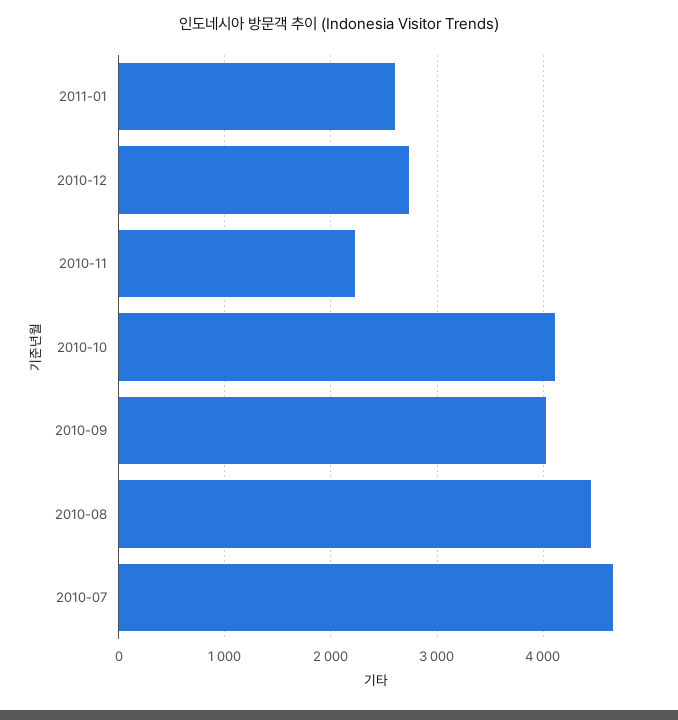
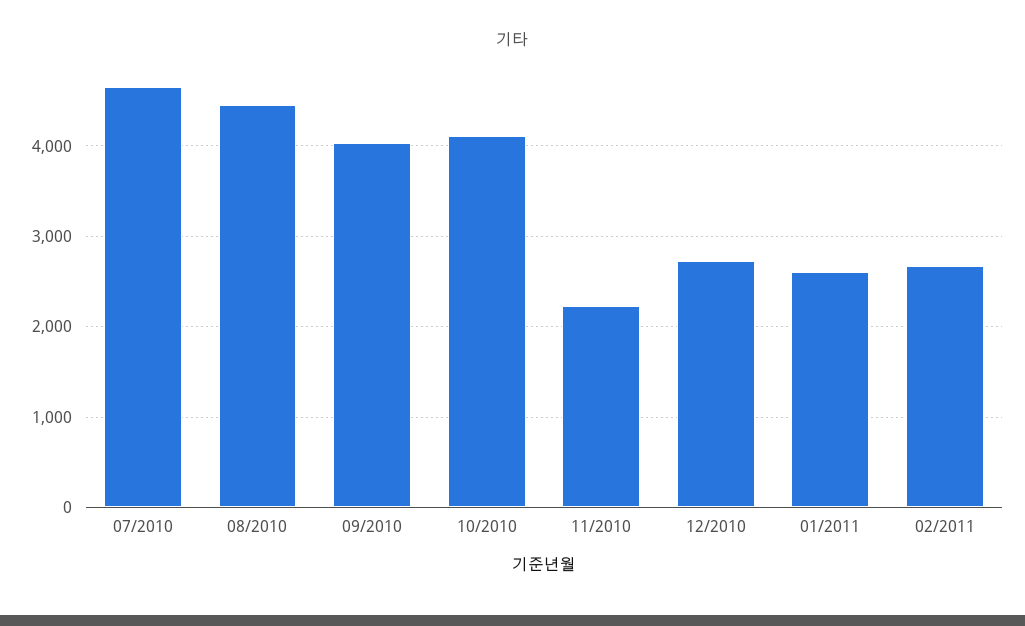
02/2011: none -> 2700

